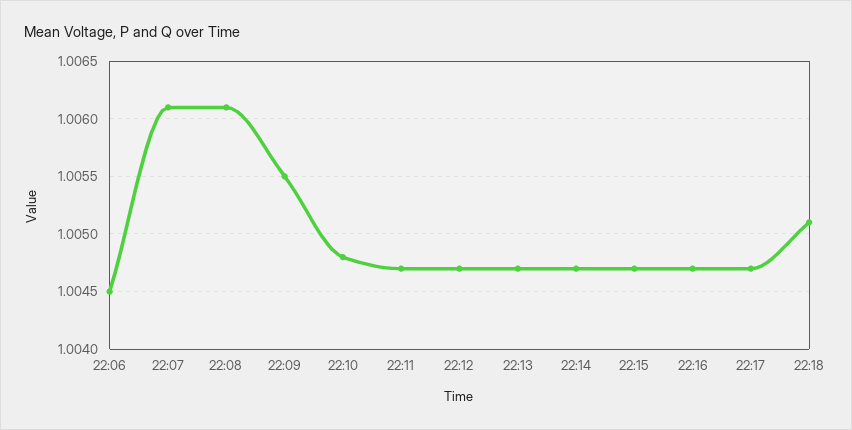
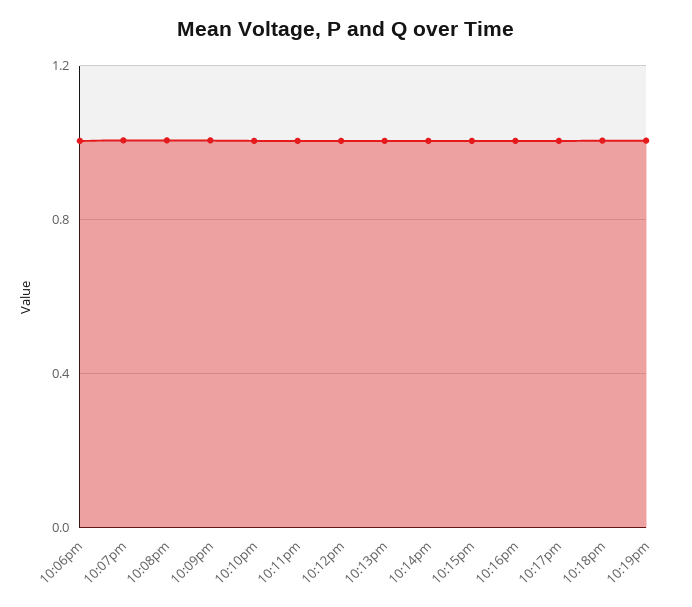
10:19pm: none -> 1

